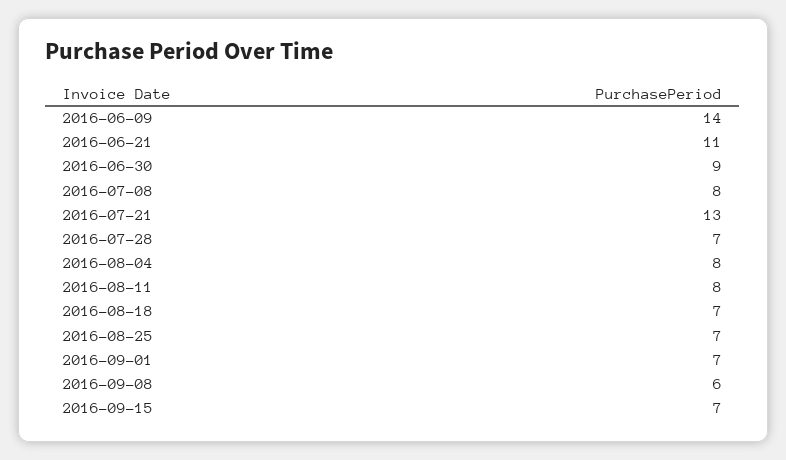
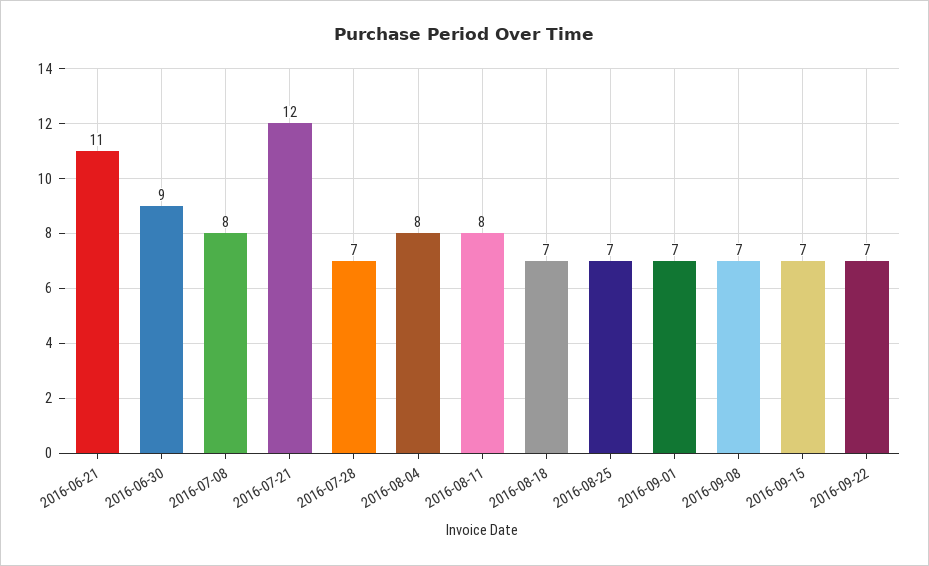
2016-06-09: 14 -> none
2016-07-21: 13 -> 12
2016-09-08: 6 -> 7
2016-09-22: none -> 7

